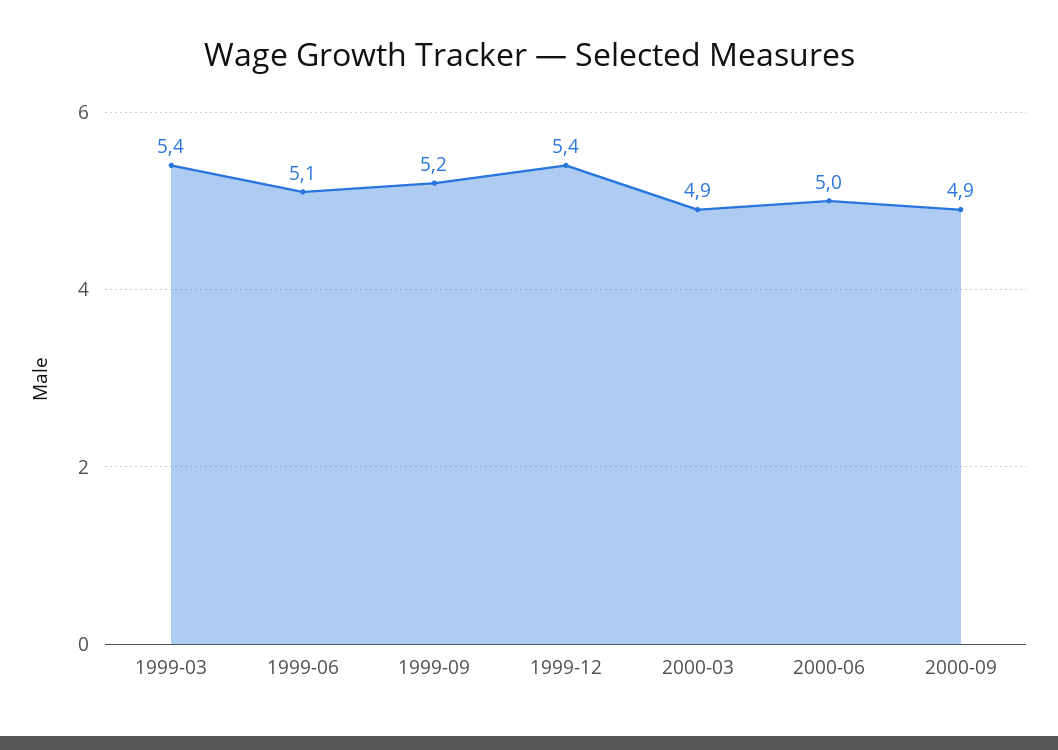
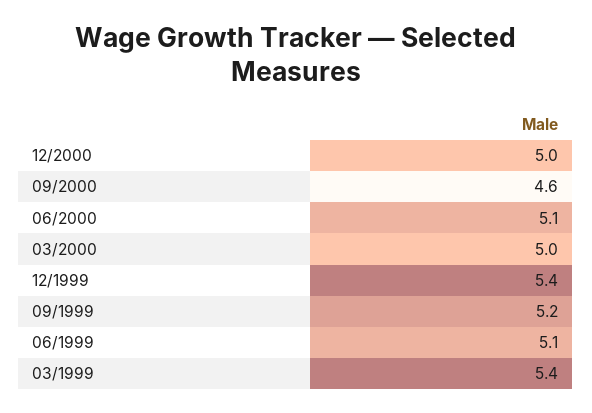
2000-03: 4.9 -> 5
2000-06: 5 -> 5.1
2000-09: 4.9 -> 4.6
12/2000: none -> 5

